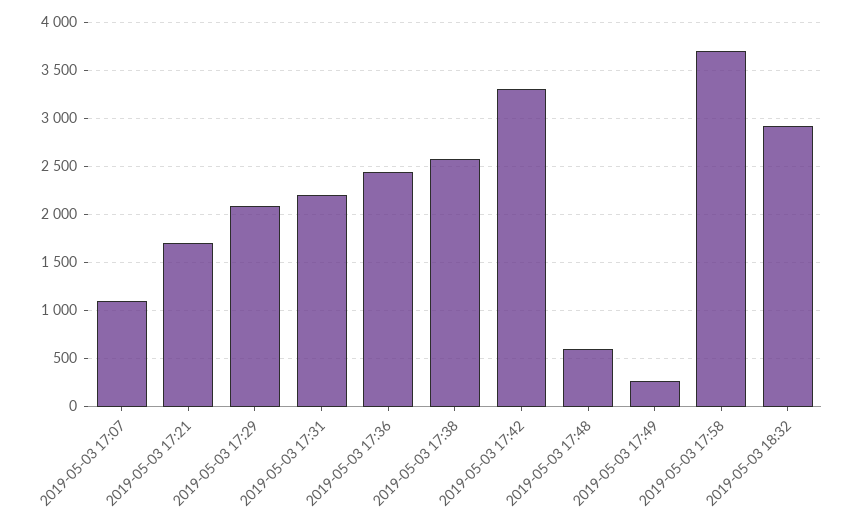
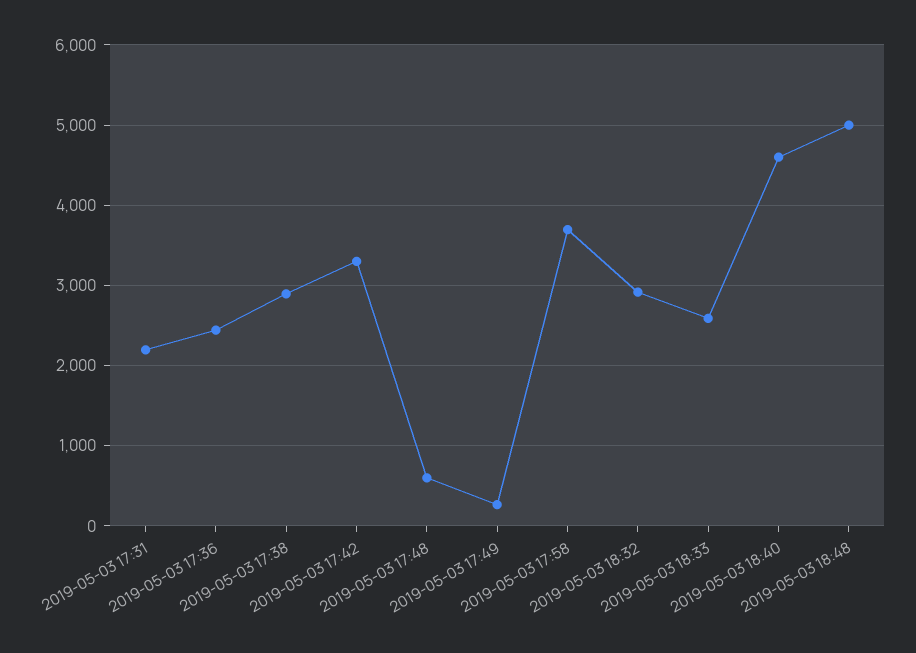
2019-05-03 17:07: 1100 -> none
2019-05-03 17:21: 1700 -> none
2019-05-03 17:29: 2100 -> none
2019-05-03 17:38: 2600 -> 2900
2019-05-03 18:33: none -> 2600
2019-05-03 18:40: none -> 4600
2019-05-03 18:48: none -> 5000

